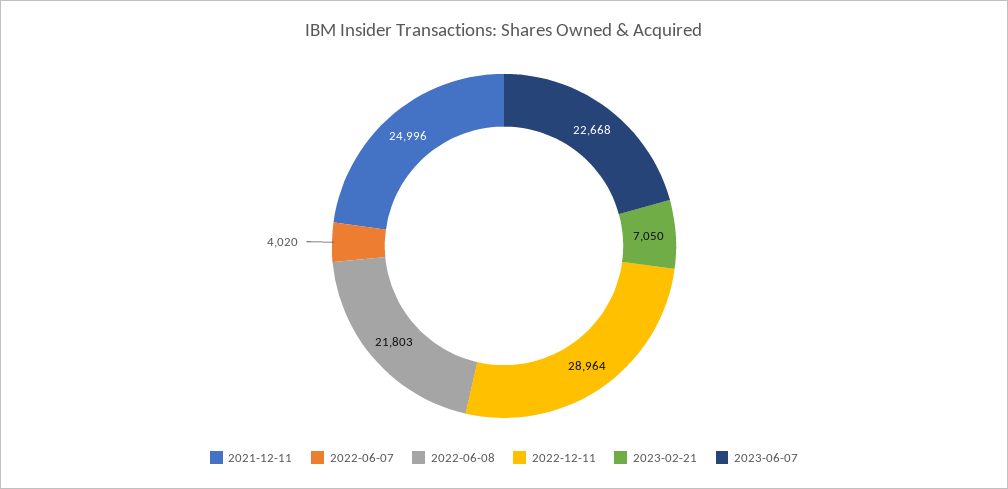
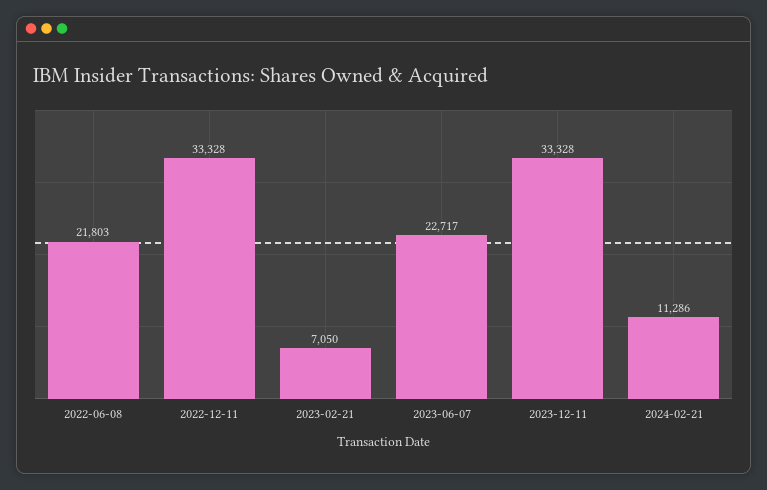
2021-12-11: 24996 -> none
2022-06-07: 4020 -> none
2022-12-11: 28964 -> 33328
2023-06-07: 22668 -> 22717
2023-12-11: none -> 33328
2024-02-21: none -> 11286

